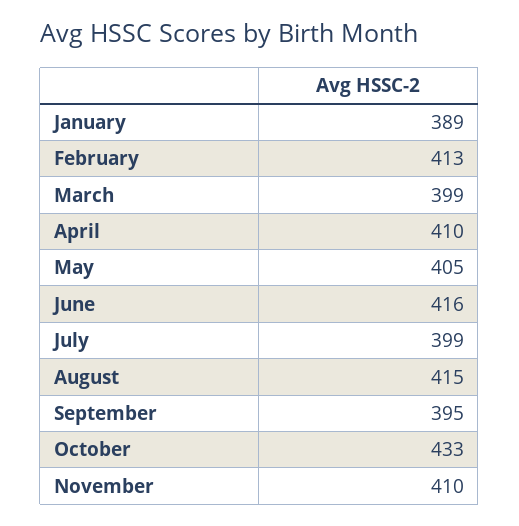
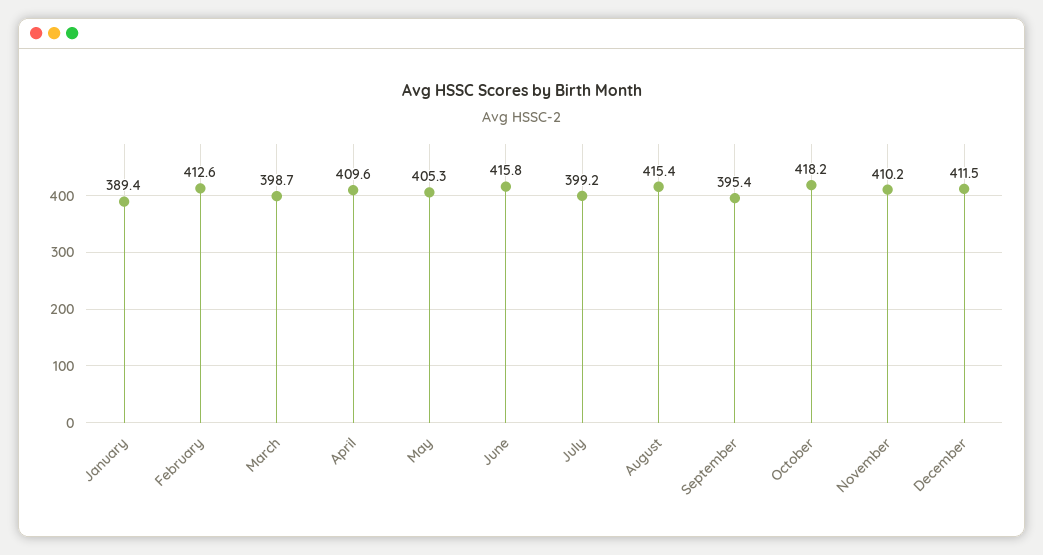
October: 433 -> 418.2
December: none -> 411.5

